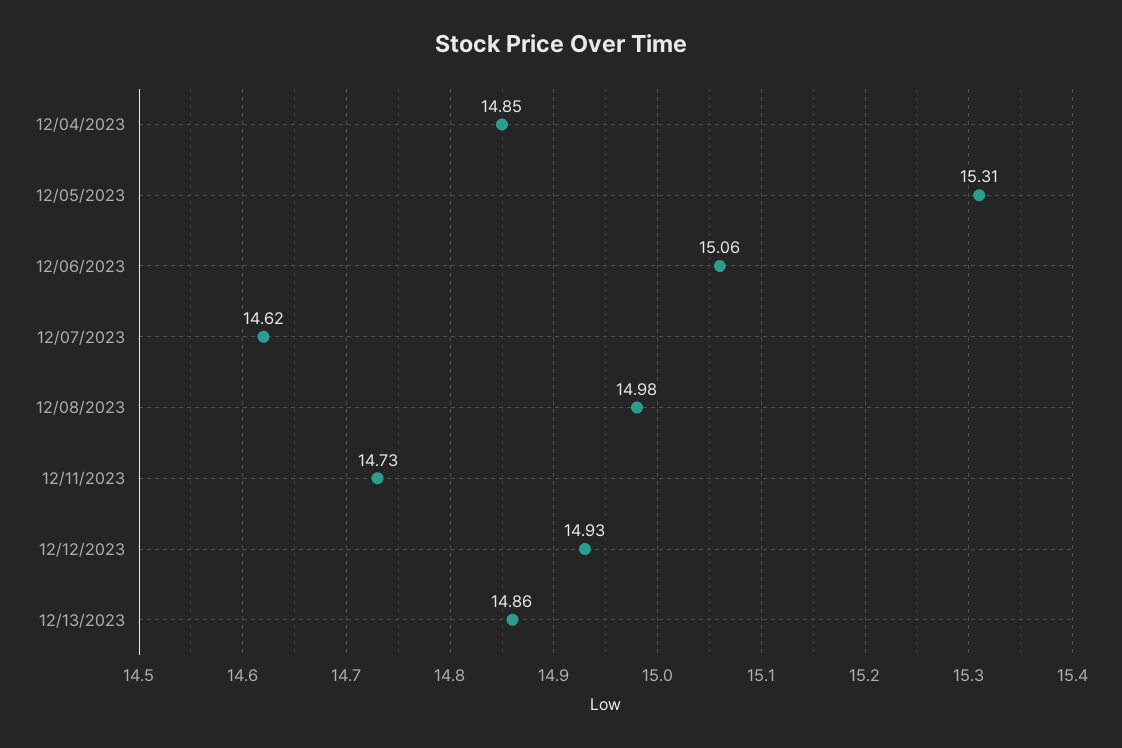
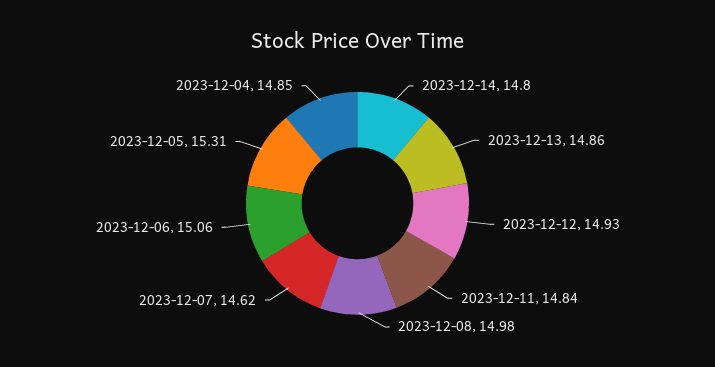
12/11/2023: 14.73 -> 14.84
2023-12-14: none -> 14.8

